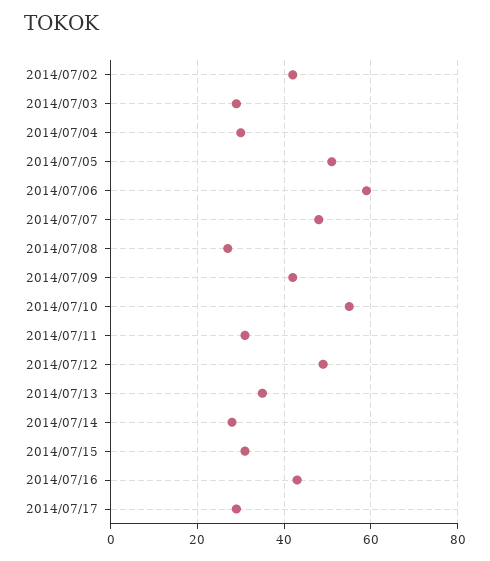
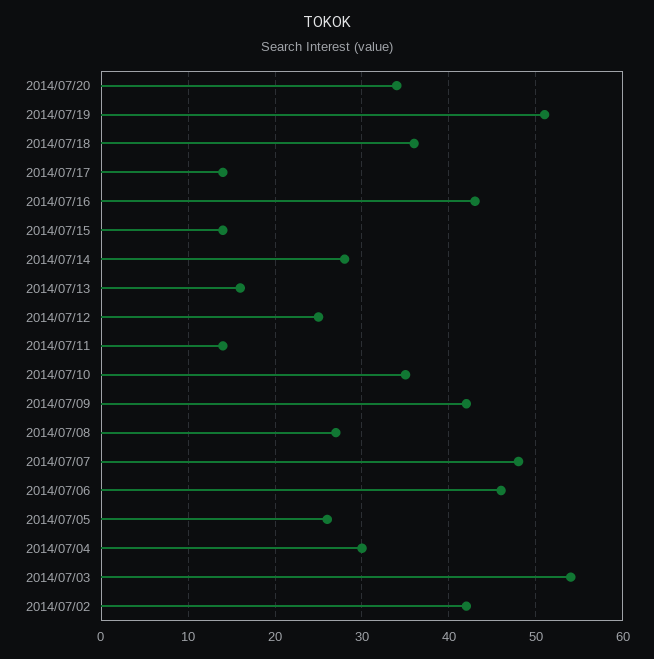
2014/07/03: 30 -> 54
2014/07/05: 50 -> 26
2014/07/06: 60 -> 46
2014/07/10: 55 -> 35
2014/07/11: 30 -> 14
2014/07/12: 50 -> 25
2014/07/13: 35 -> 16
2014/07/15: 30 -> 14
2014/07/17: 30 -> 14
2014/07/20: none -> 34
2014/07/19: none -> 51
2014/07/18: none -> 36

